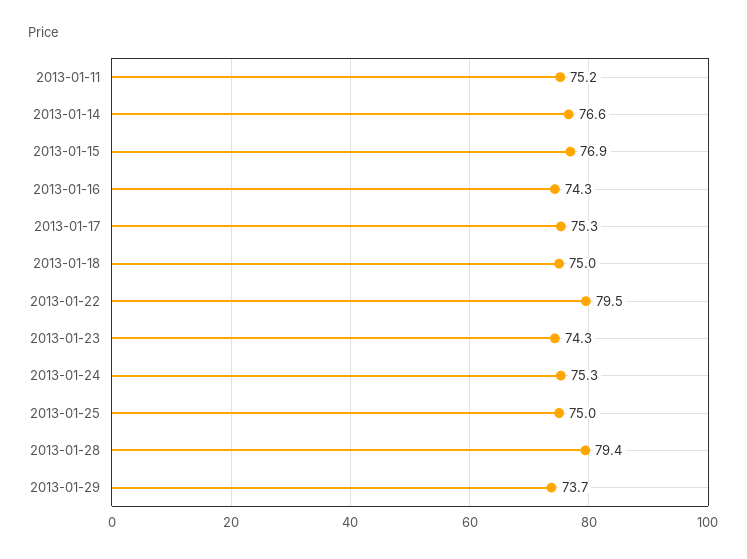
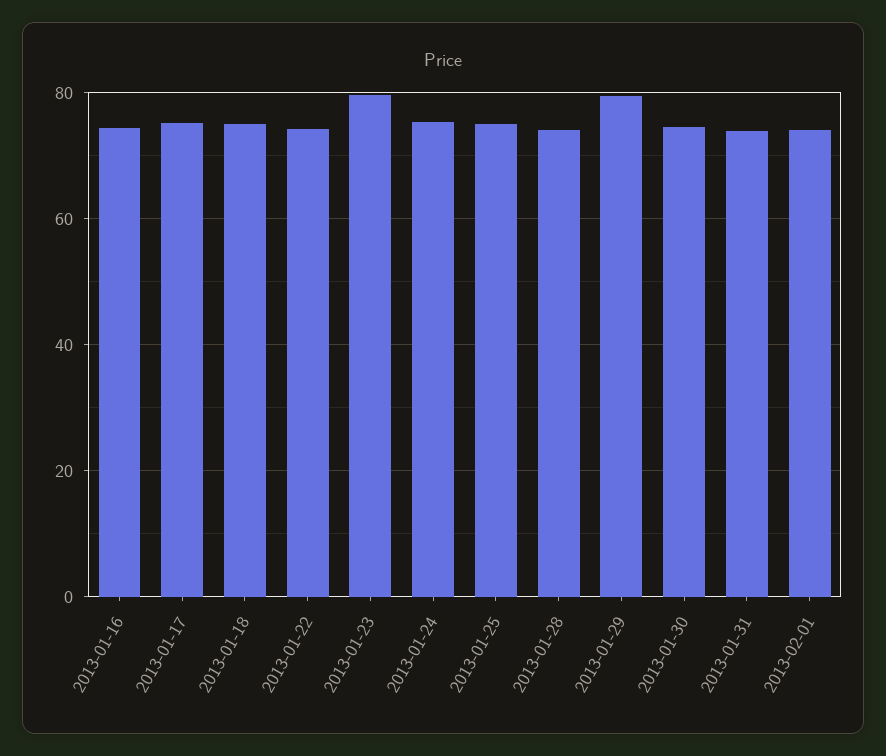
2013-01-11: 75.2 -> none
2013-01-14: 76.6 -> none
2013-01-15: 76.9 -> none
2013-01-22: 79.5 -> 74
2013-01-23: 74.3 -> 80
2013-01-28: 79.4 -> 74
2013-01-29: 73.7 -> 80
2013-01-30: none -> 74
2013-01-31: none -> 74
2013-02-01: none -> 74

